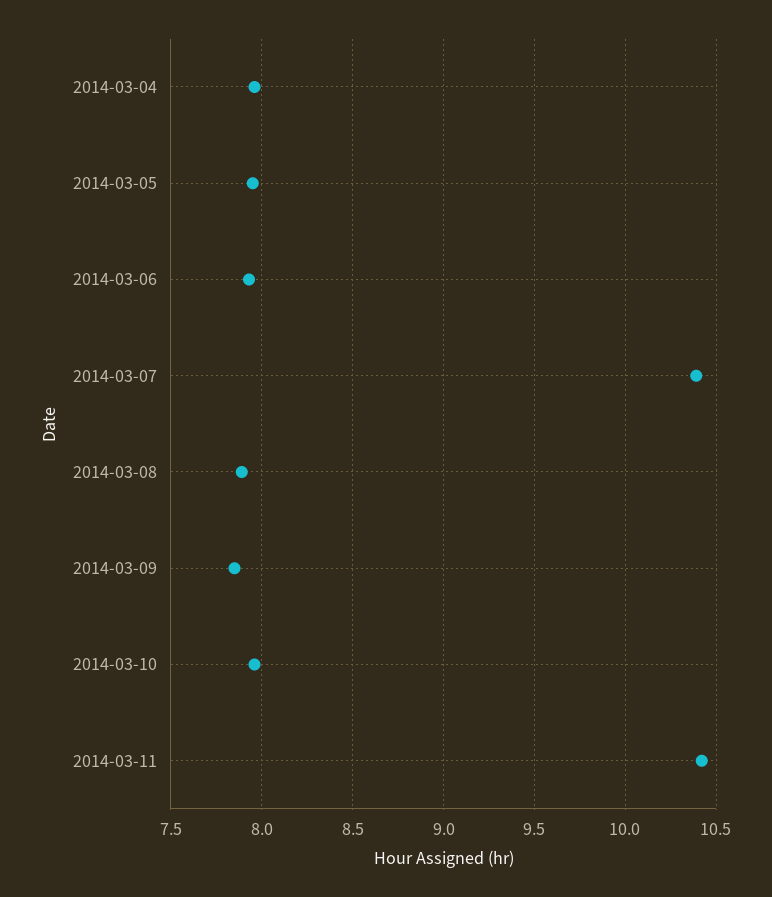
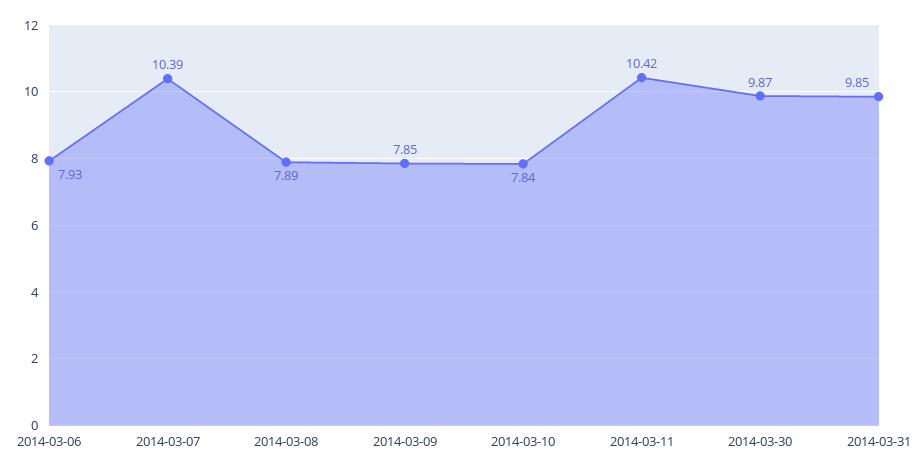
2014-03-04: 7.95 -> none
2014-03-05: 7.95 -> none
2014-03-10: 7.95 -> 7.84
2014-03-30: none -> 9.87
2014-03-31: none -> 9.85

